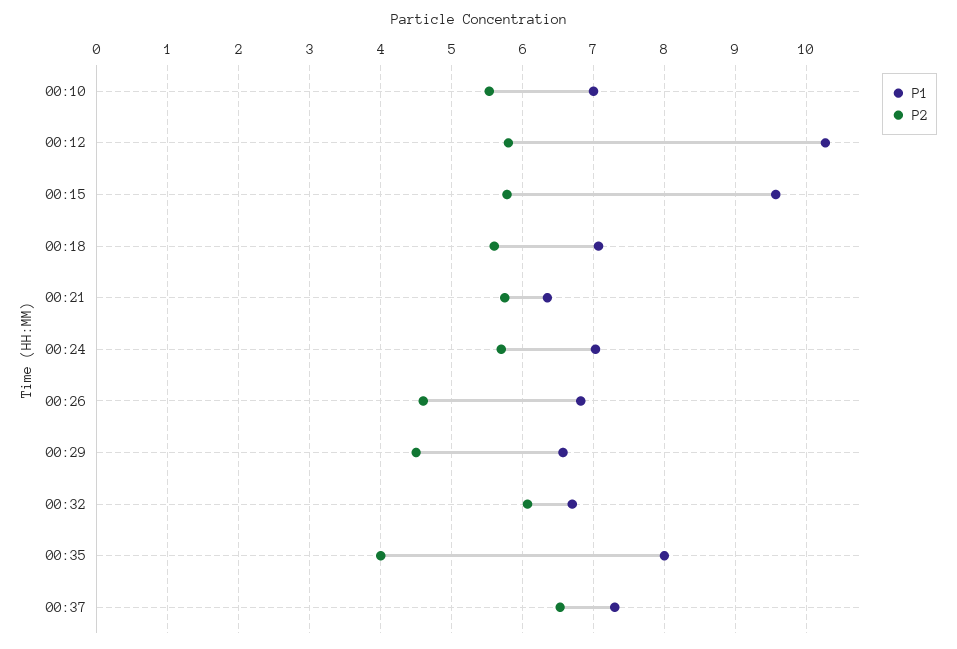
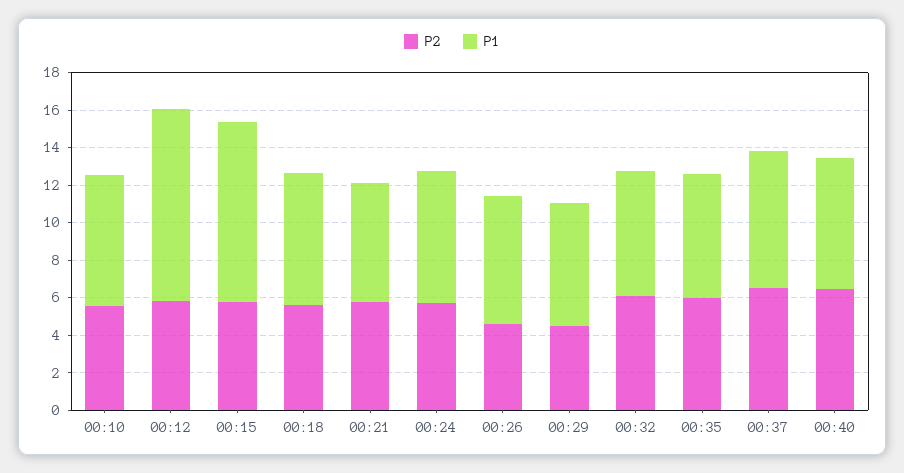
P1, 00:35: 8 -> 6.5
P2, 00:35: 4 -> 6
P2, 00:40: none -> 6.5
P1, 00:40: none -> 7

